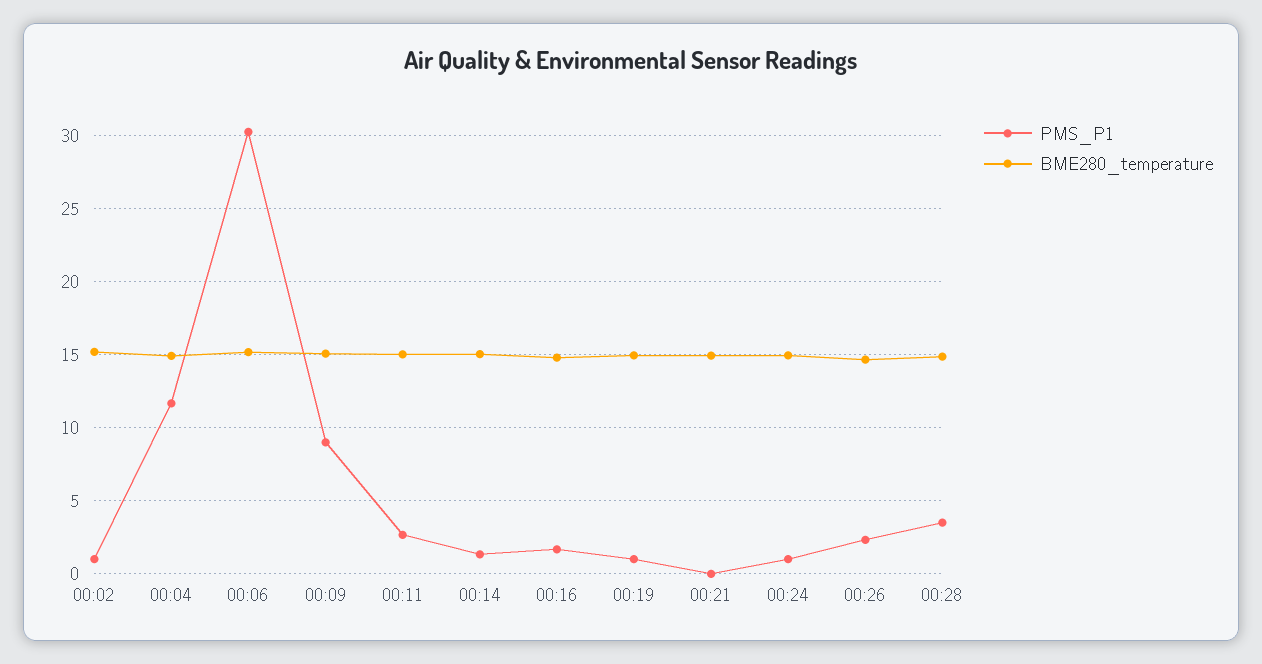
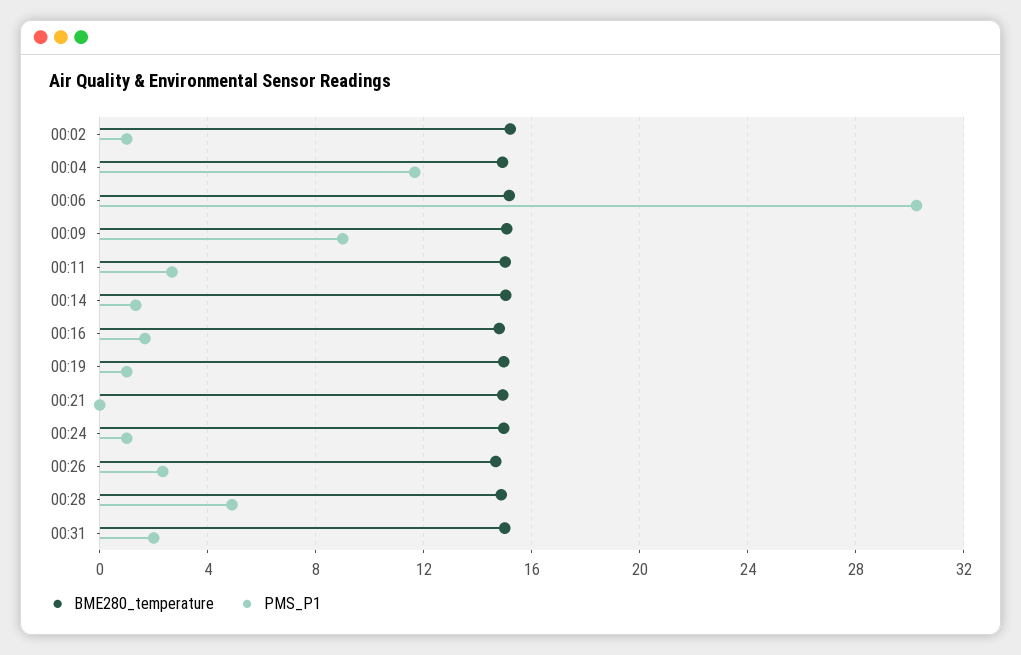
PMS_P1, 00:28: 3.5 -> 5
BME280_temperature, 00:31: none -> 15
PMS_P1, 00:31: none -> 2

